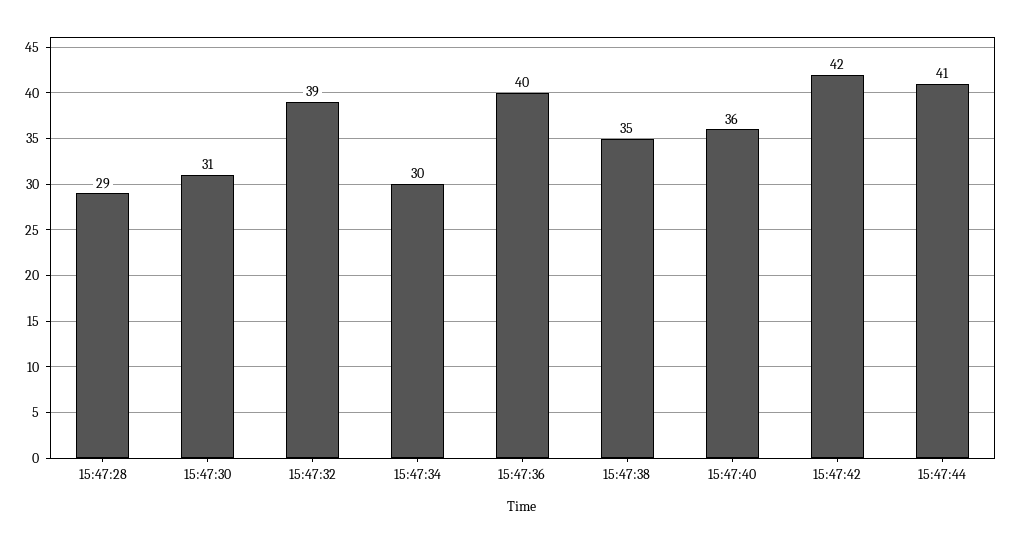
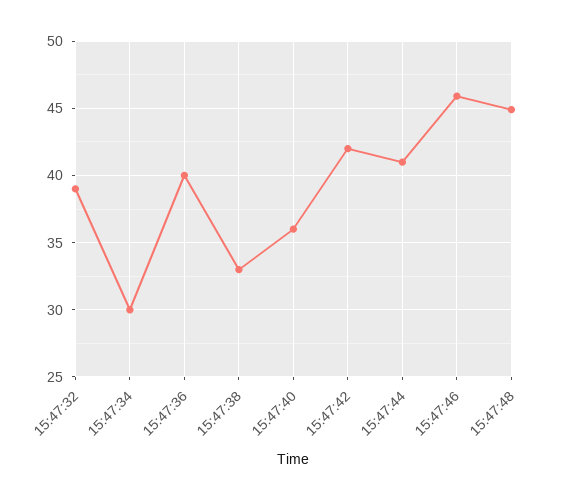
15:47:28: 29 -> none
15:47:30: 31 -> none
15:47:38: 35 -> 33
15:47:46: none -> 46
15:47:48: none -> 45

